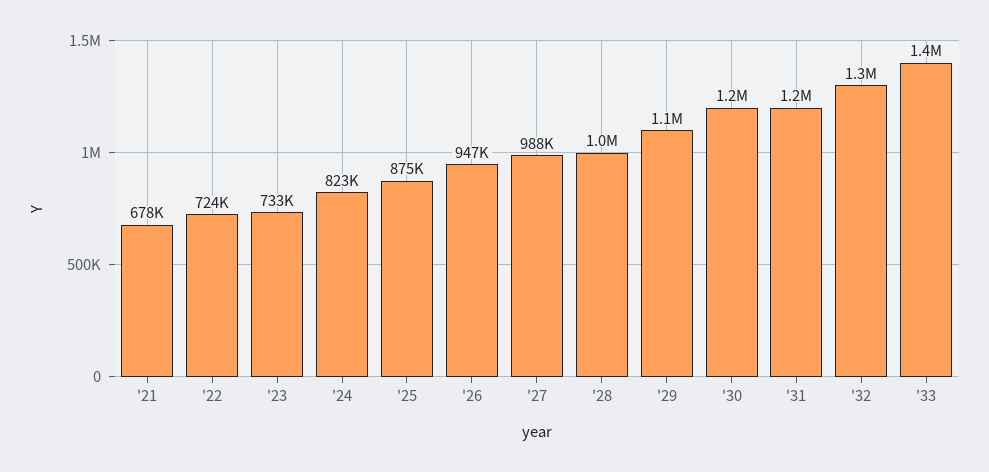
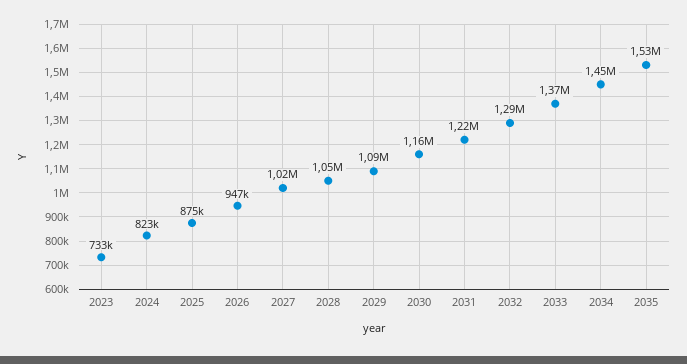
'21: 678000 -> none
'22: 724000 -> none
'27: 988000 -> 1020000
2034: none -> 1450000
2035: none -> 1530000

